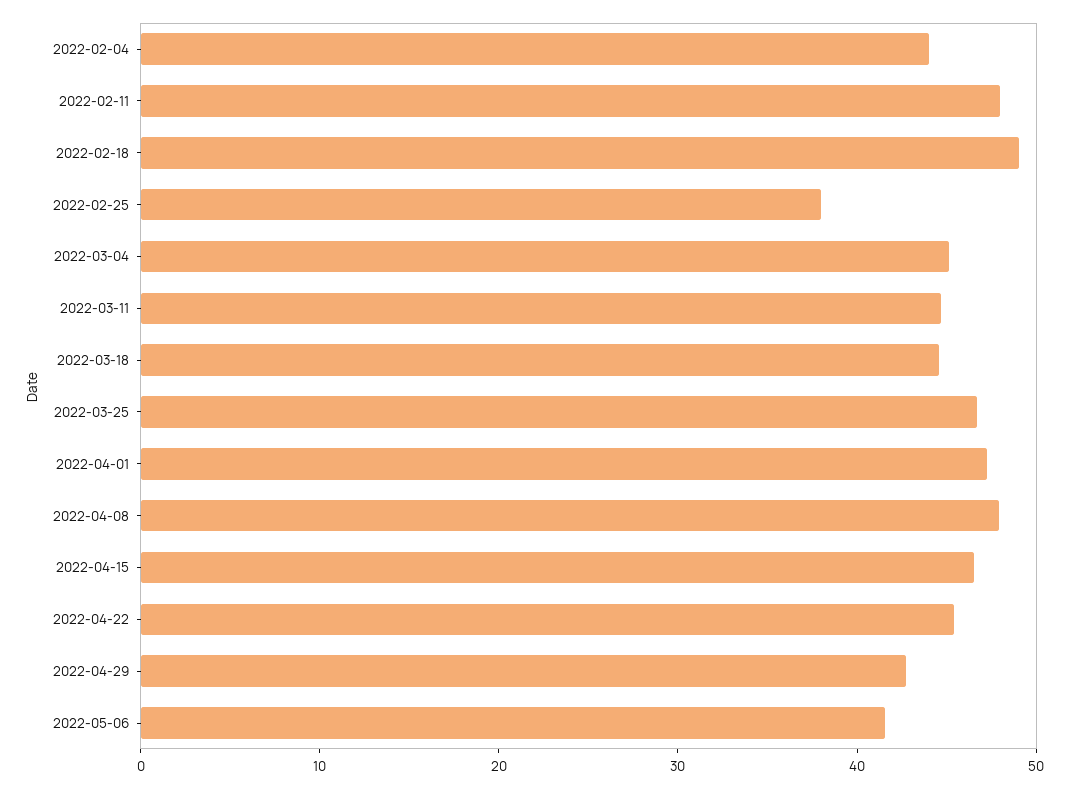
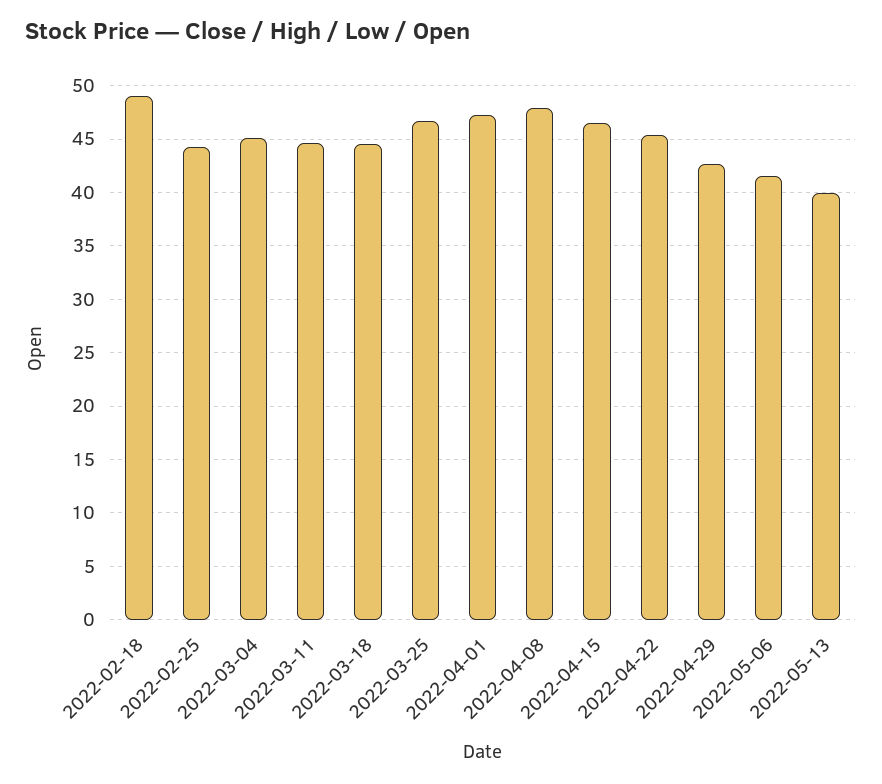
2022-02-04: 44 -> none
2022-02-11: 48 -> none
2022-02-25: 38 -> 44
2022-05-13: none -> 40

